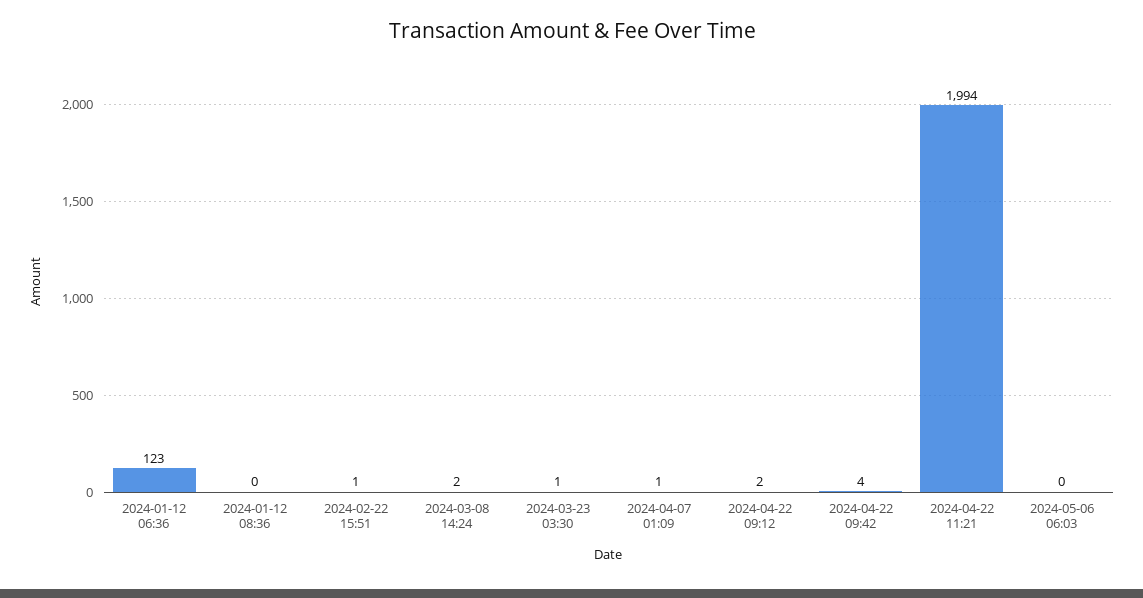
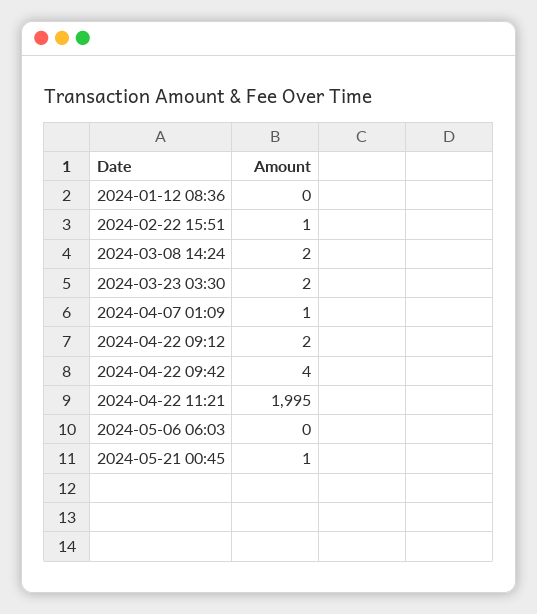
2024-01-12 06:36: 123 -> none
2024-03-23 03:30: 1 -> 2
2024-04-22 11:21: 1994 -> 1995
2024-05-21 00:45: none -> 1

